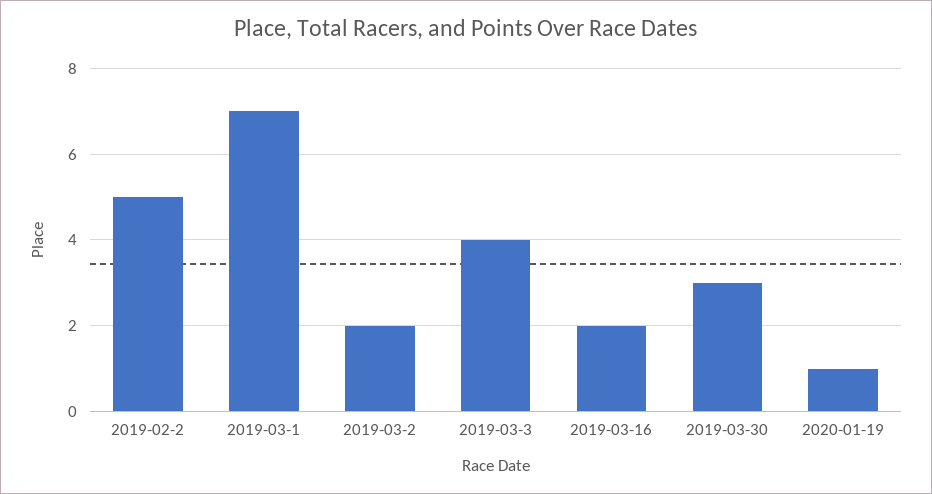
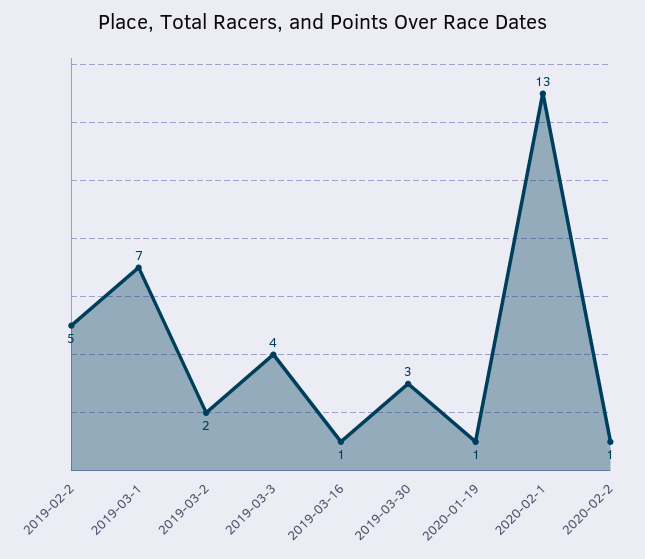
2019-03-16: 2 -> 1
2020-02-1: none -> 13
2020-02-2: none -> 1

